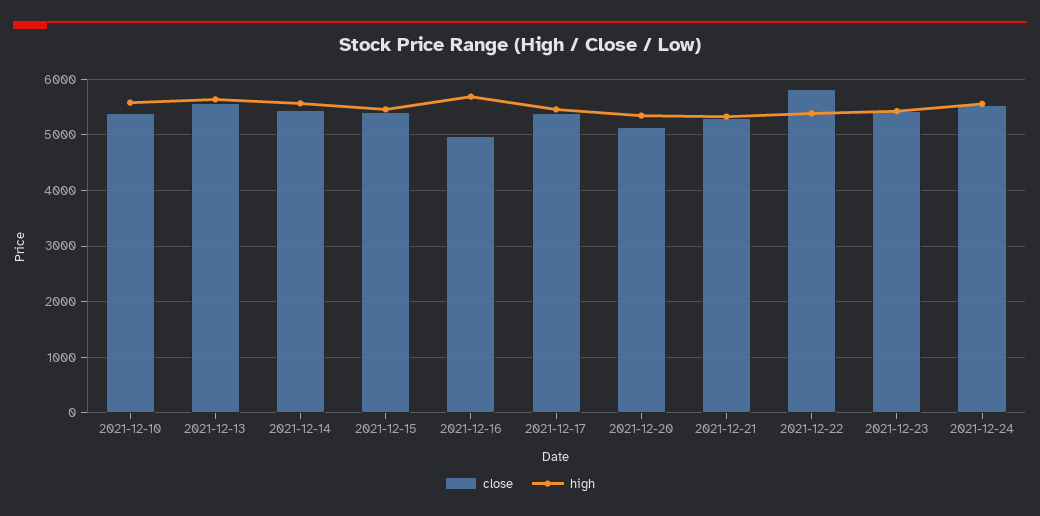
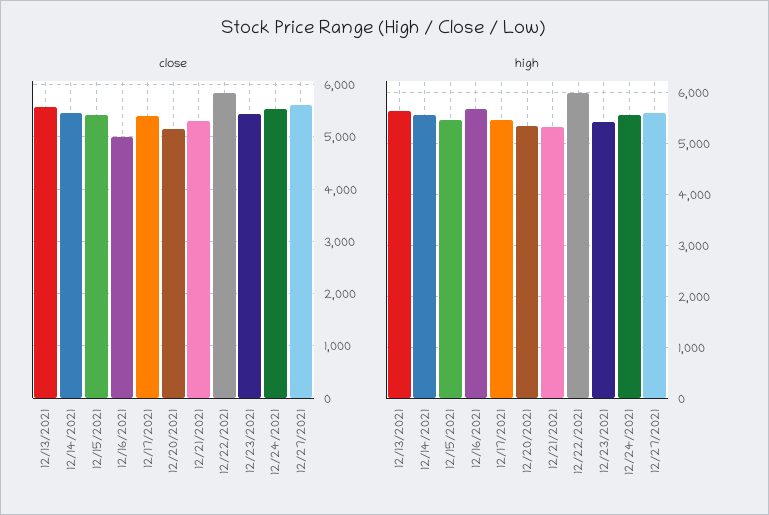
close, 2021-12-10: 5400 -> none
high, 2021-12-10: 5600 -> none
high, 2021-12-22: 5400 -> 6000
close, 12/27/2021: none -> 5600
high, 12/27/2021: none -> 5600

